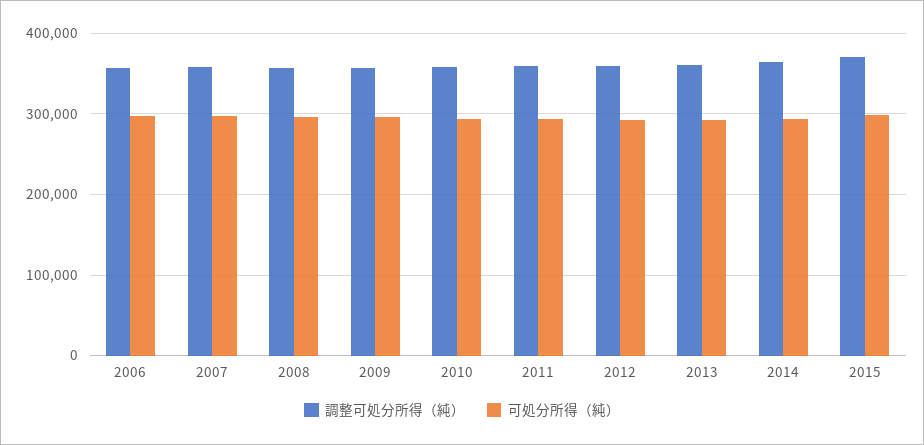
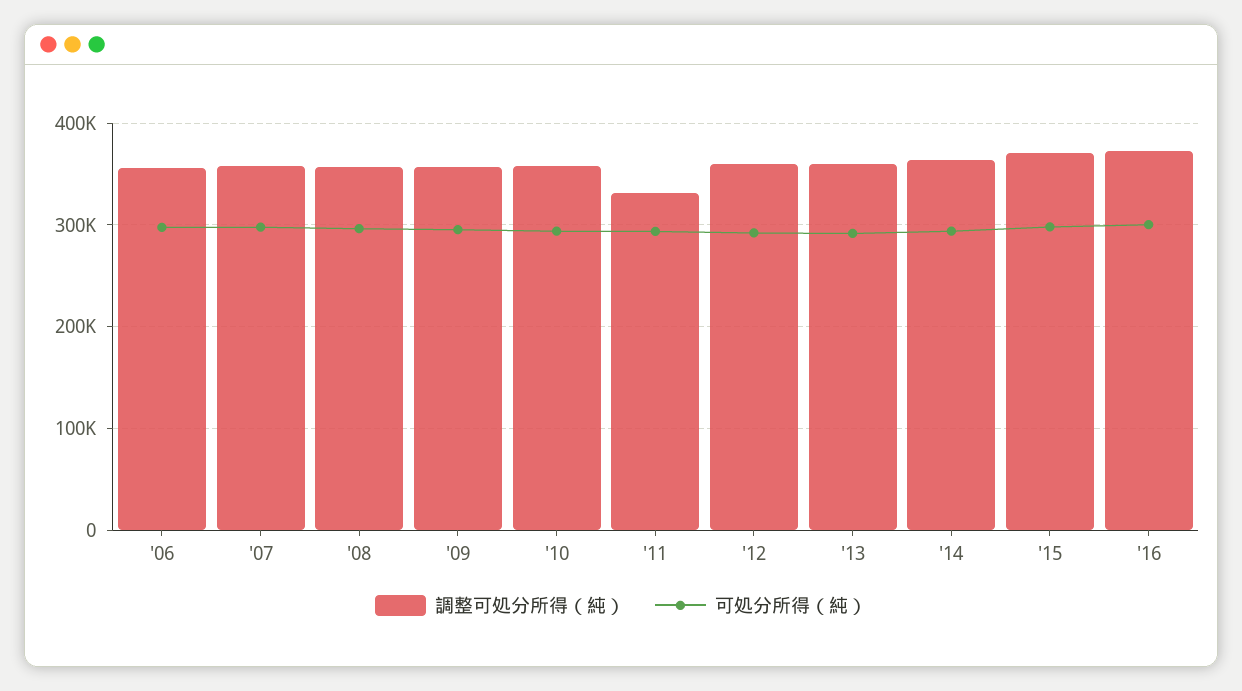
調整可処分所得（純）, 2011: 360000 -> 330000
調整可処分所得（純）, '16: none -> 370000
可処分所得（純）, '16: none -> 300000

